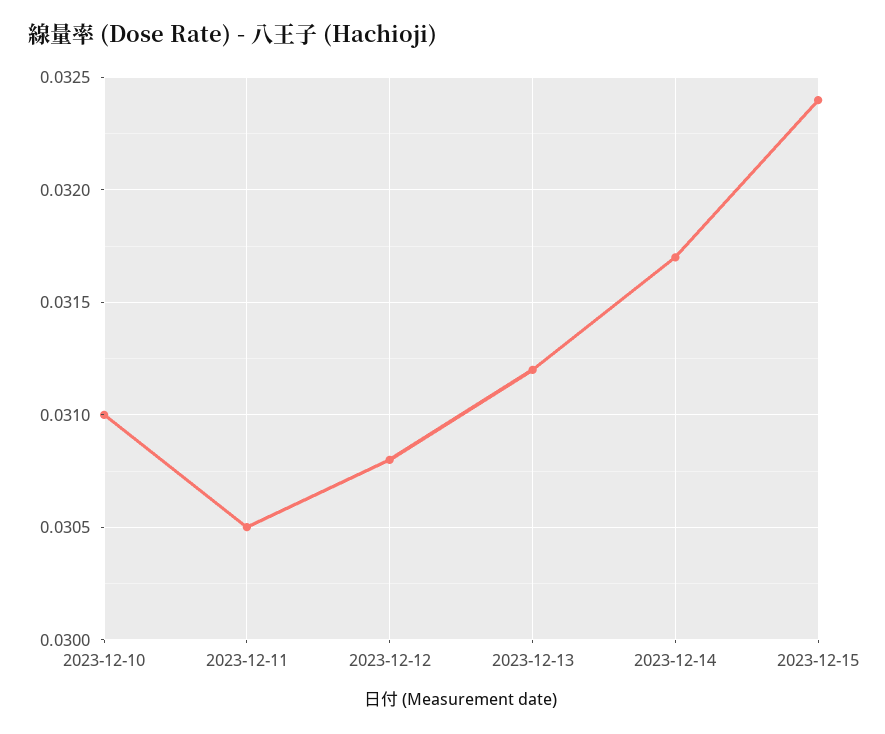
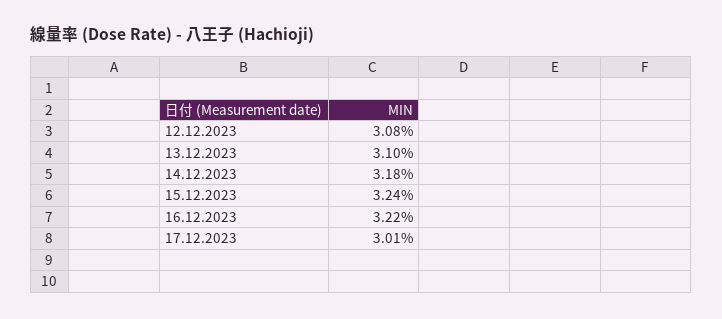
2023-12-10: 0.031 -> none
2023-12-11: 0.0305 -> none
2023-12-13: 0.0312 -> 0.031
2023-12-14: 0.0317 -> 0.0318
16.12.2023: none -> 0.0322
17.12.2023: none -> 0.0301

